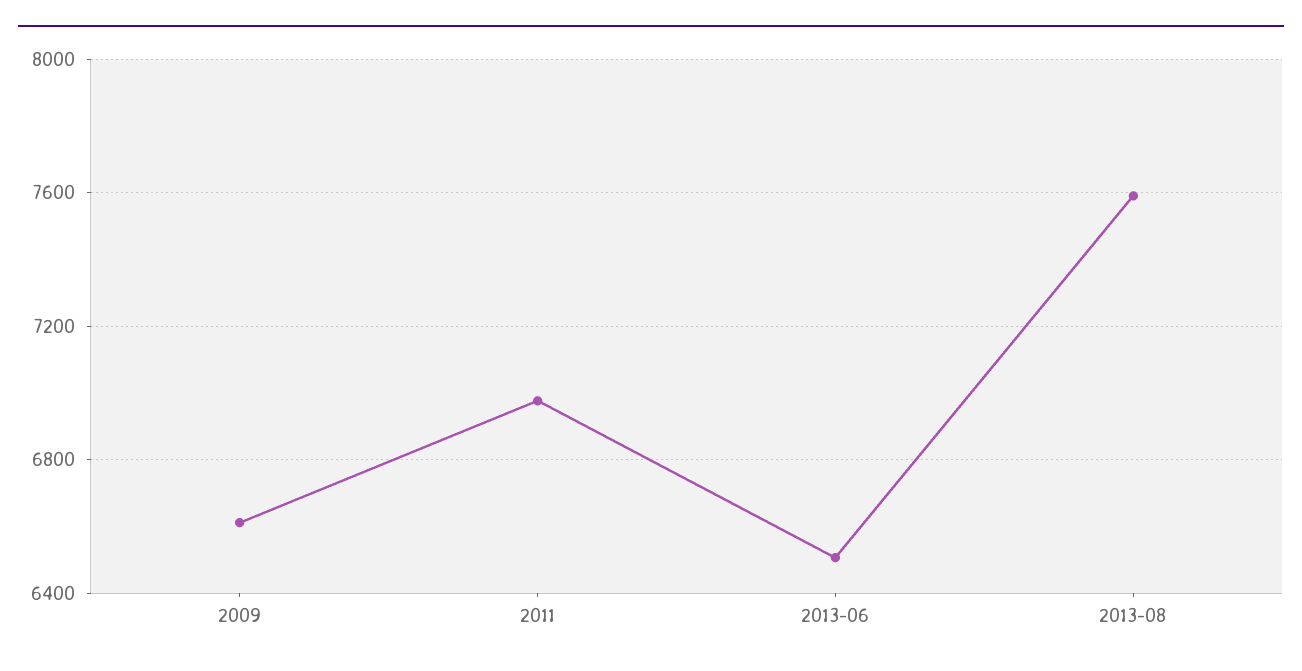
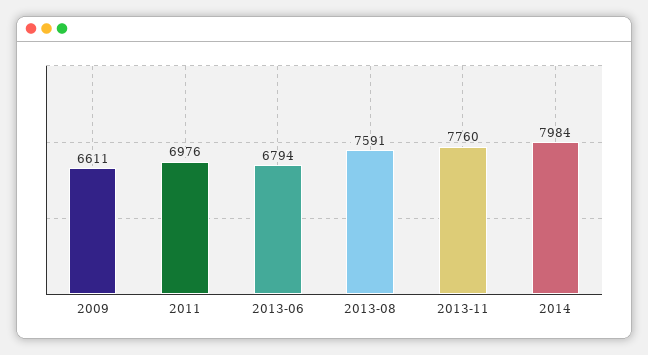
2013-06: 6500 -> 6794
2013-11: none -> 7760
2014: none -> 7984

